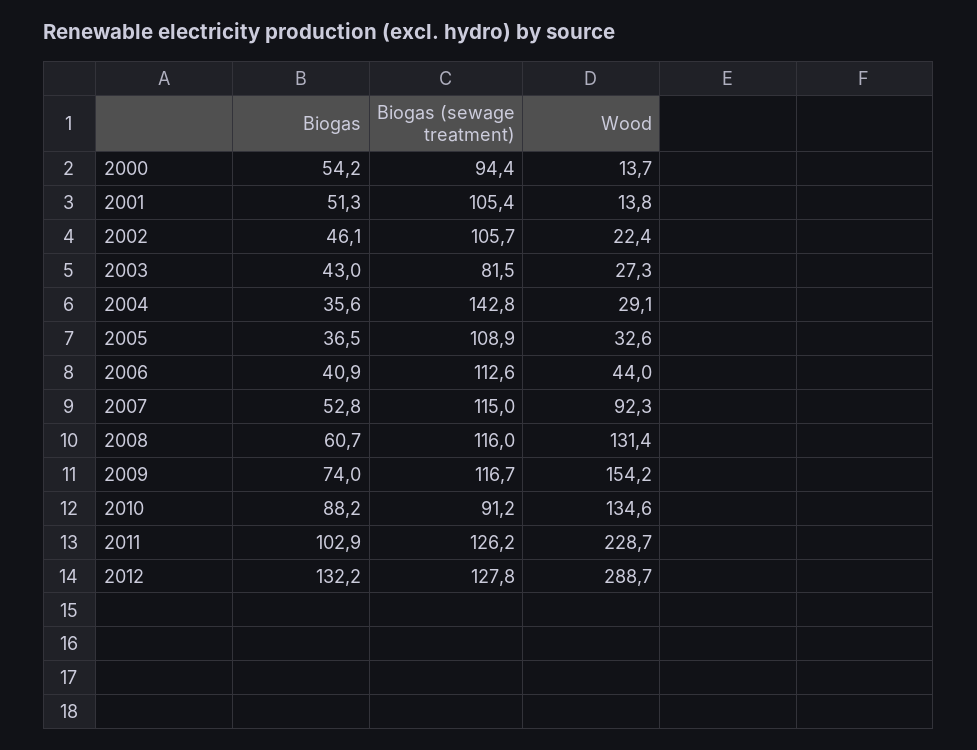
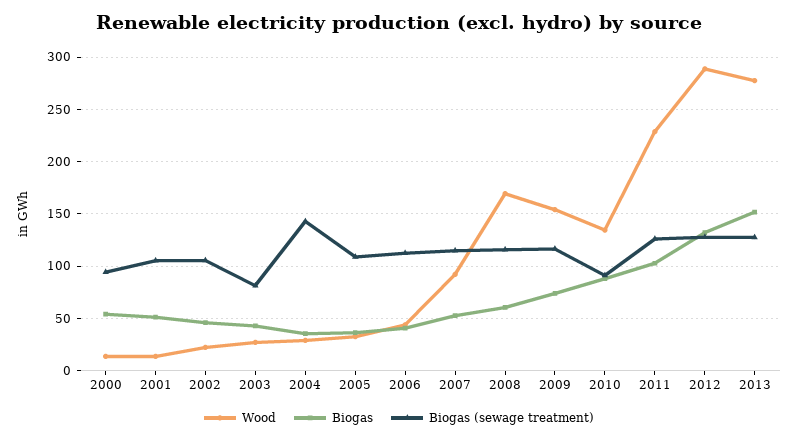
Wood, 2008: 131.4 -> 170
Wood, 2013: none -> 280
Biogas, 2013: none -> 150
Biogas (sewage treatment), 2013: none -> 130

